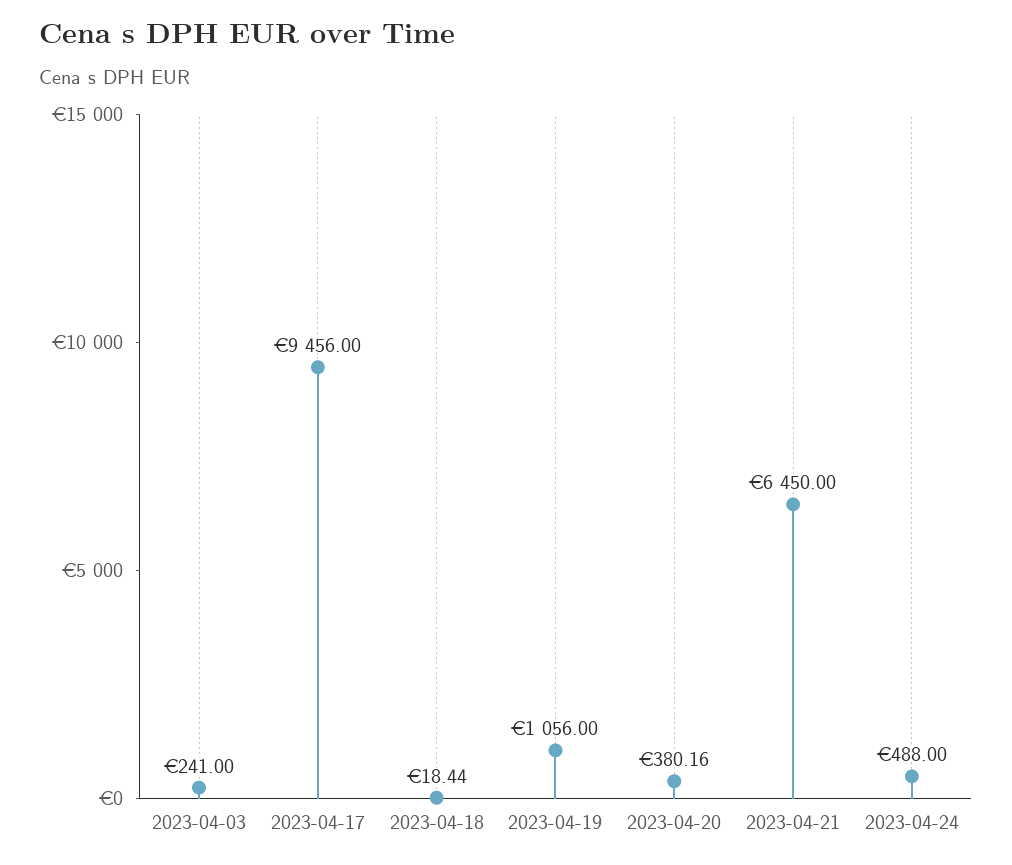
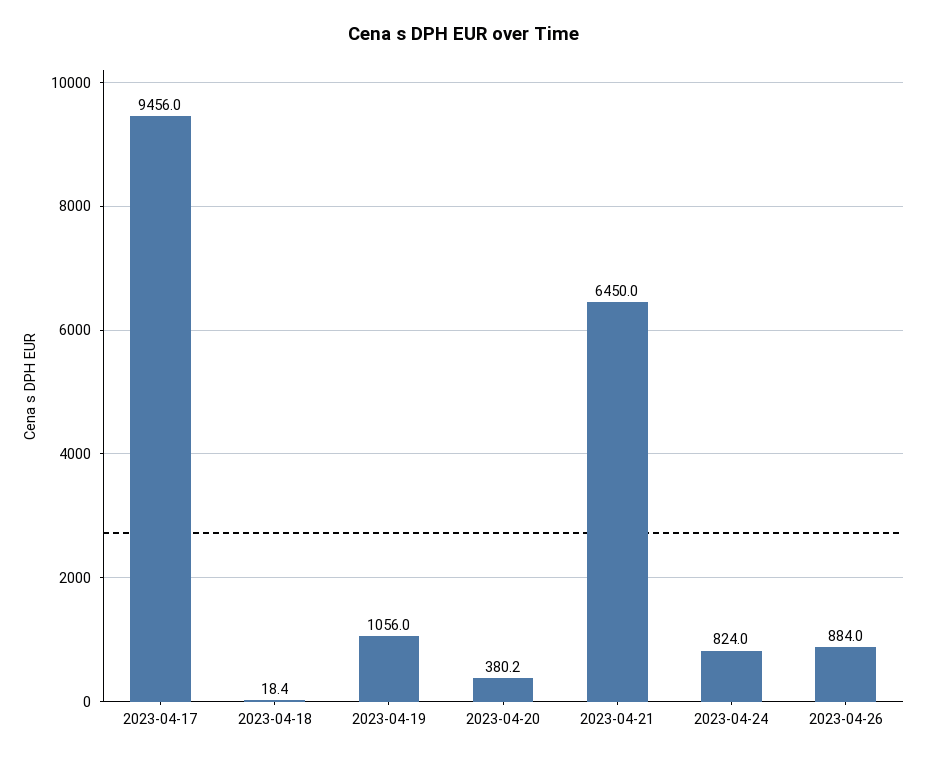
2023-04-03: 241 -> none
2023-04-24: 488 -> 824
2023-04-26: none -> 884

